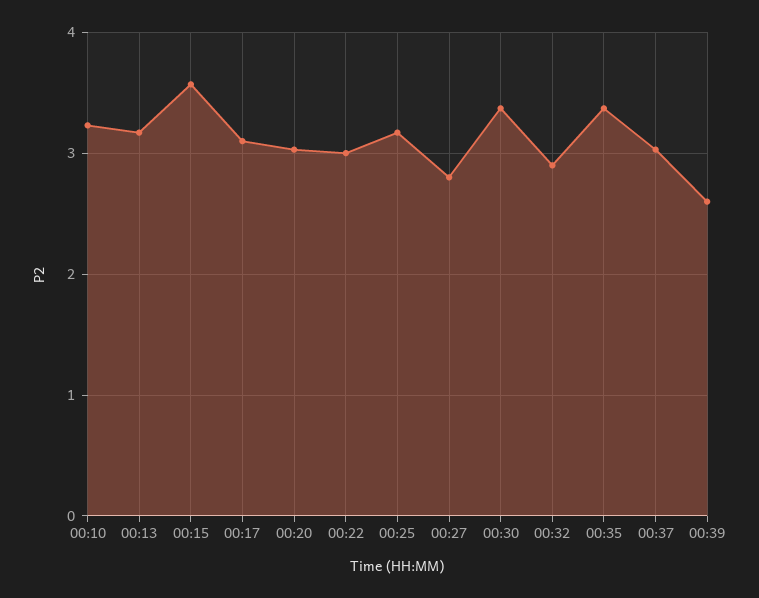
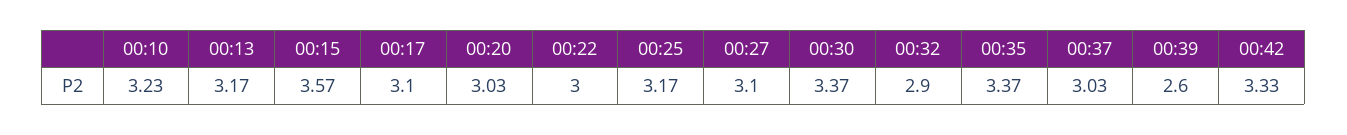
00:27: 2.8 -> 3.1
00:42: none -> 3.33

